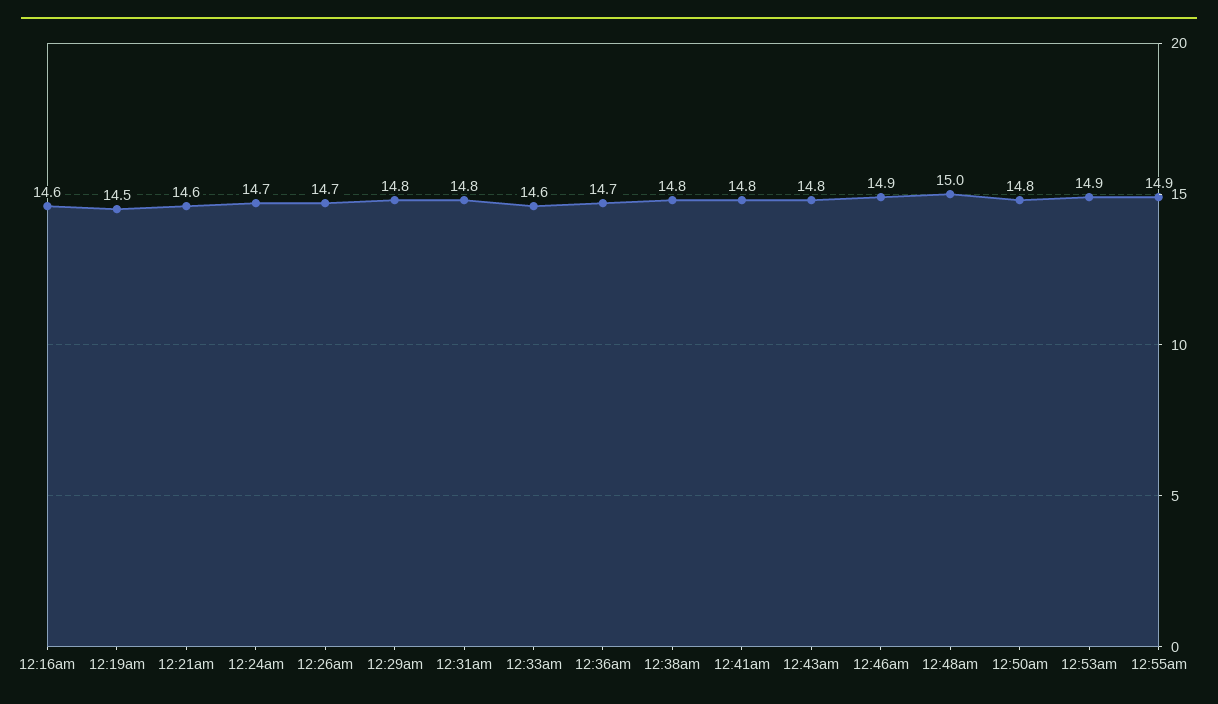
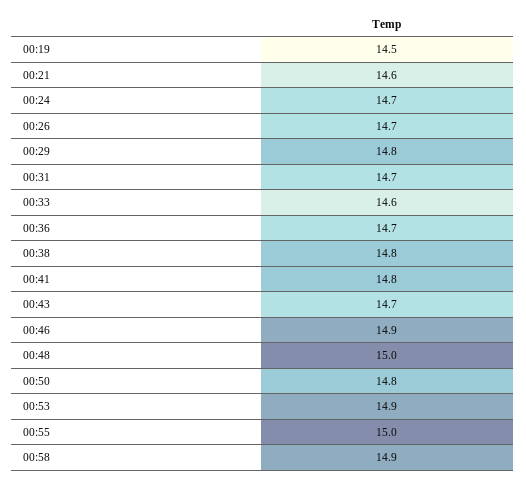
12:16am: 14.6 -> none
12:31am: 14.8 -> 14.7
12:43am: 14.8 -> 14.7
12:55am: 14.9 -> 15
00:58: none -> 14.9

